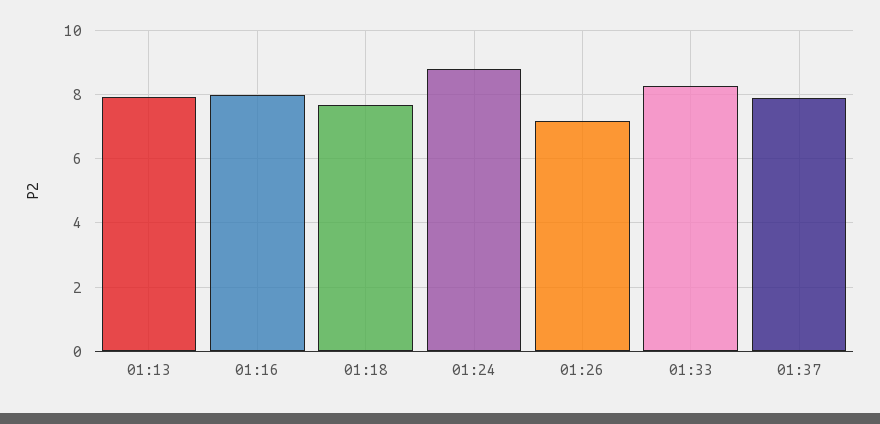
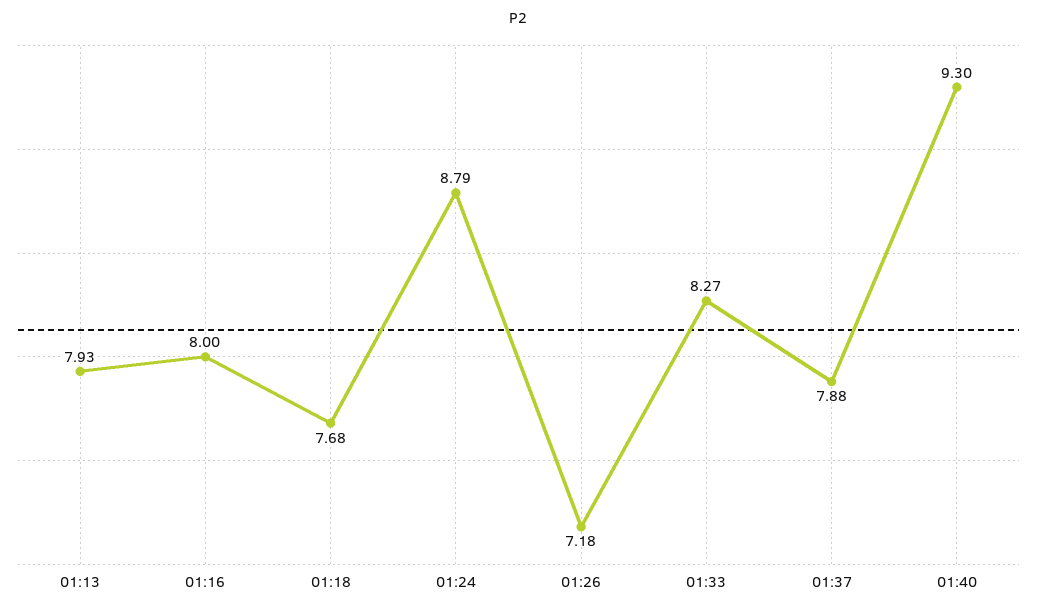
01:40: none -> 9.3

